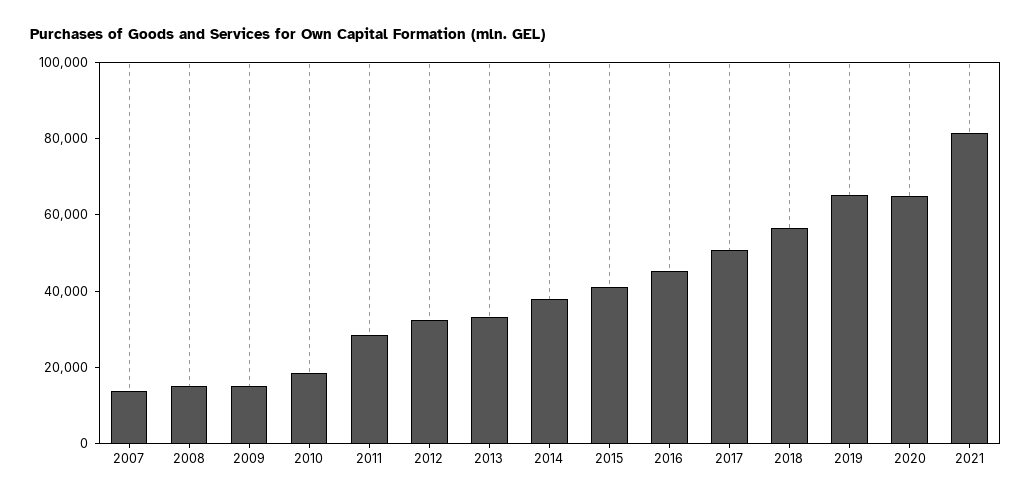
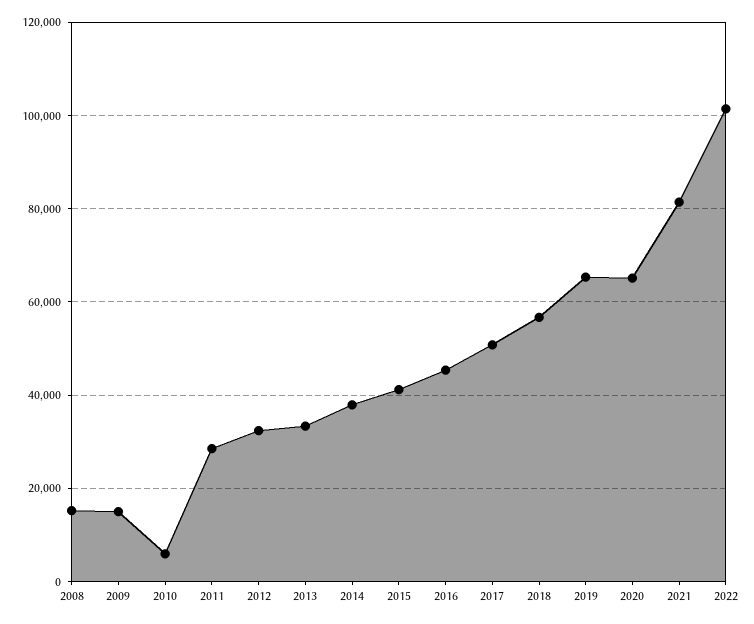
2007: 15000 -> none
2010: 20000 -> 6000
2022: none -> 102000

